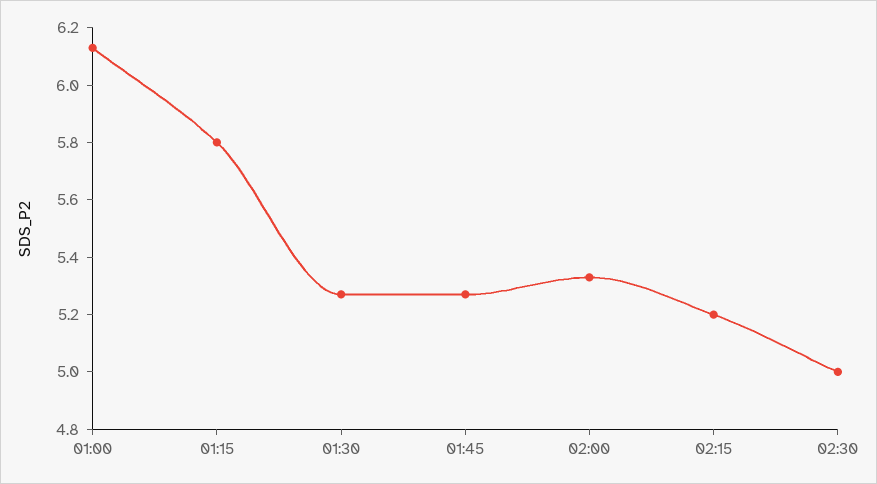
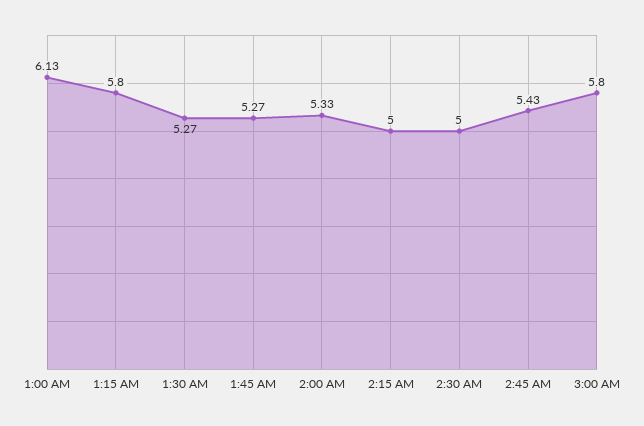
02:15: 5.2 -> 5
2:45 AM: none -> 5.43
3:00 AM: none -> 5.8

